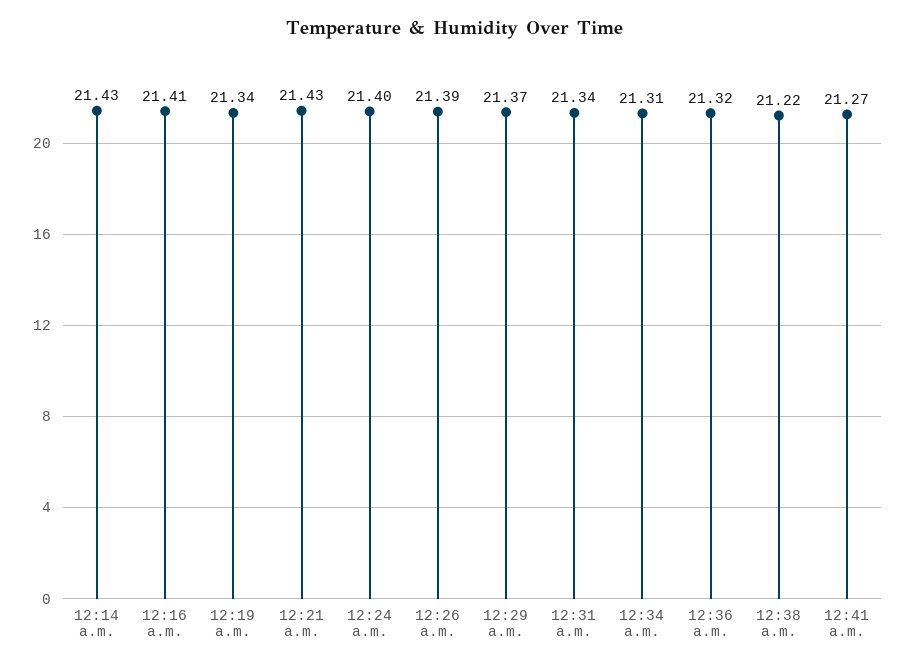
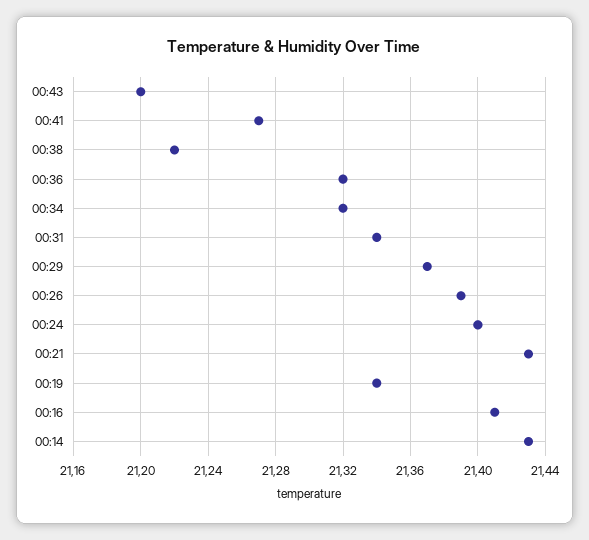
12:34 a.m.: 21.31 -> 21.32
00:43: none -> 21.2

